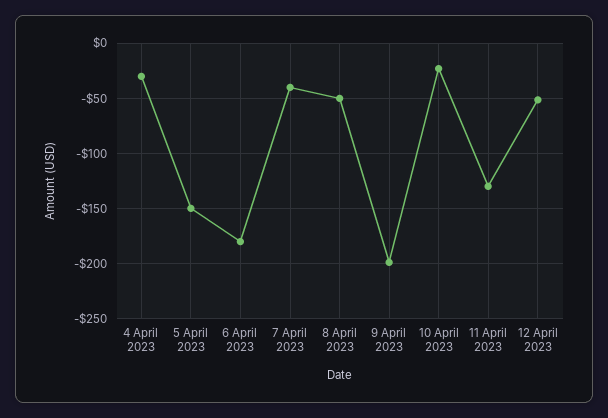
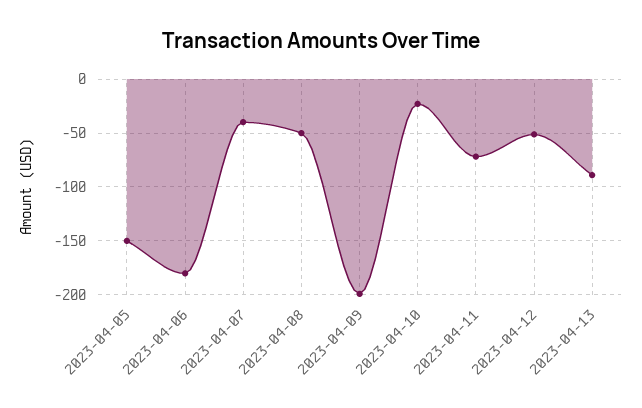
4 April 2023: -30 -> none
11 April 2023: -130 -> -70
2023-04-13: none -> -90

